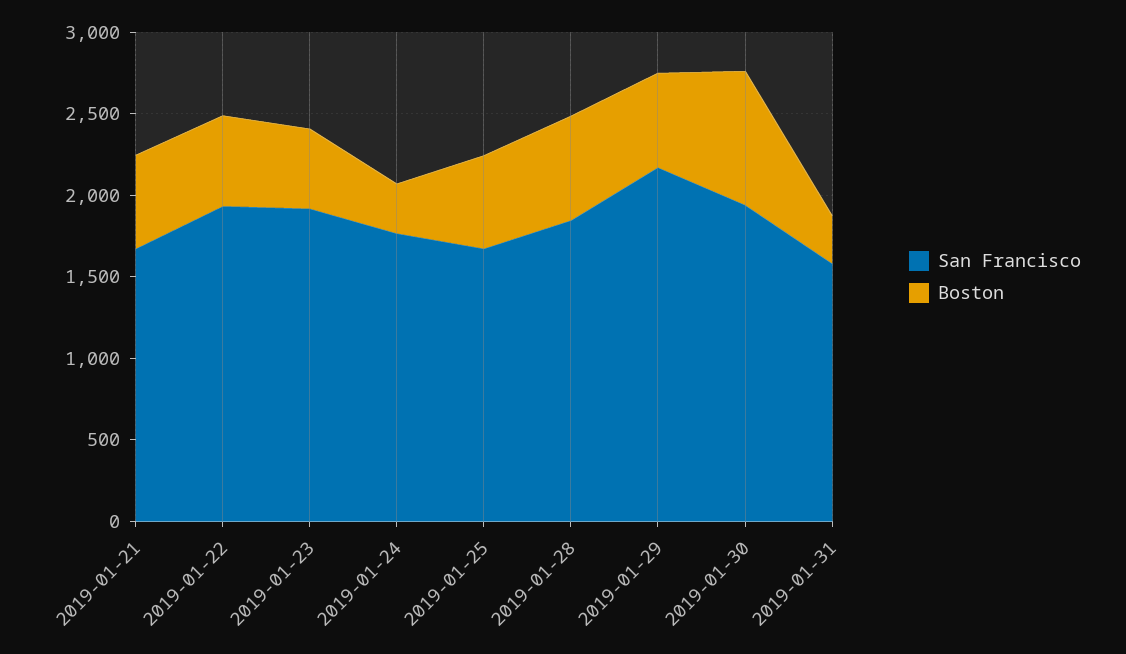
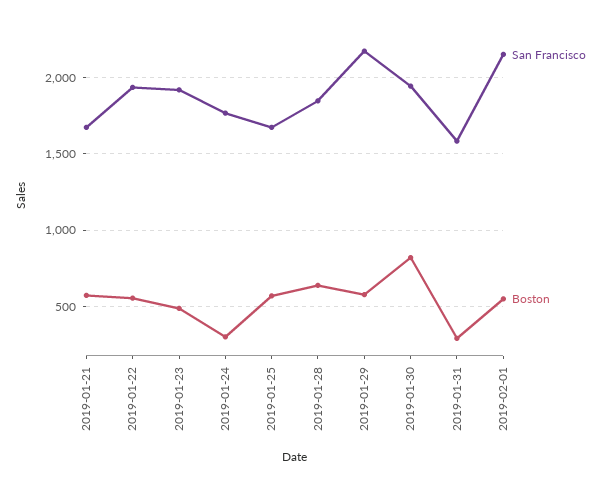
San Francisco, 2019-02-01: none -> 2150
Boston, 2019-02-01: none -> 550

